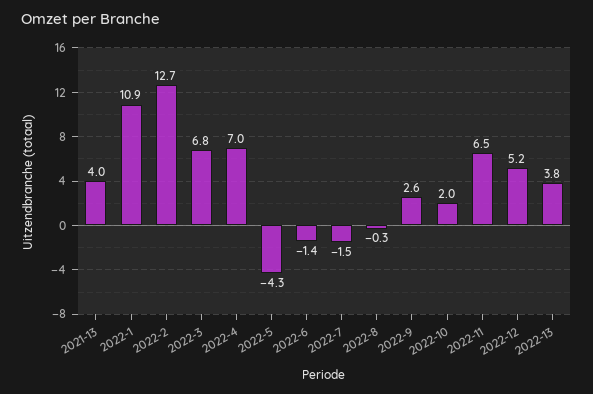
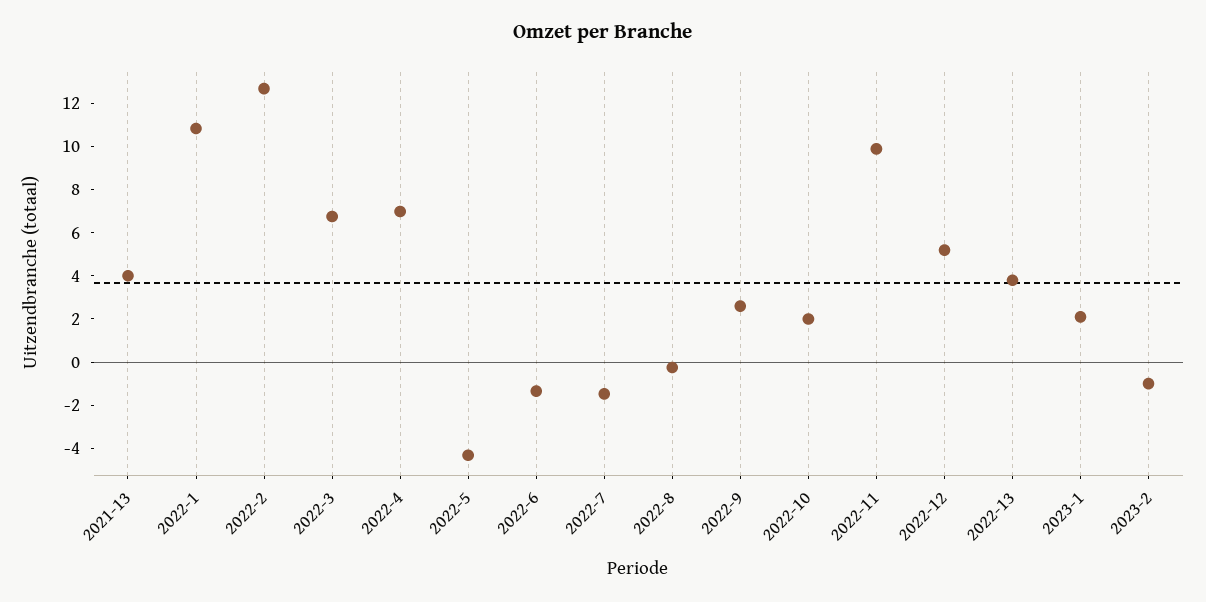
2022-11: 6.5 -> 10
2023-1: none -> 2
2023-2: none -> -1

